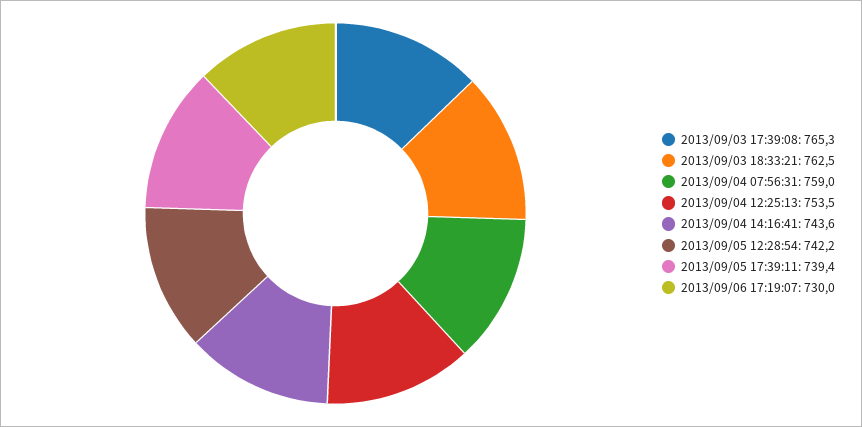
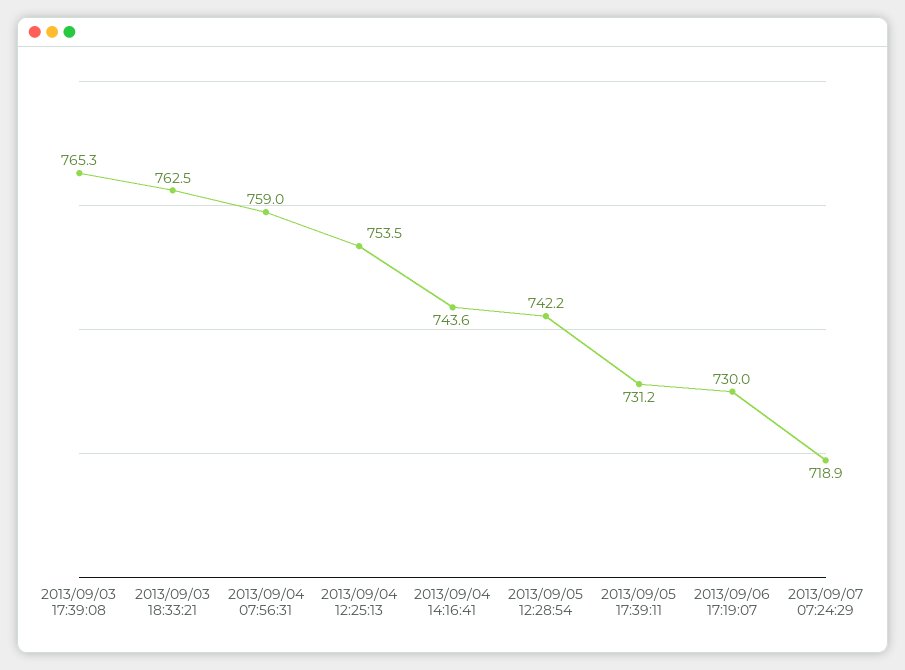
2013/09/05 17:39:11: 739.4 -> 731.2
2013/09/07 07:24:29: none -> 718.9

